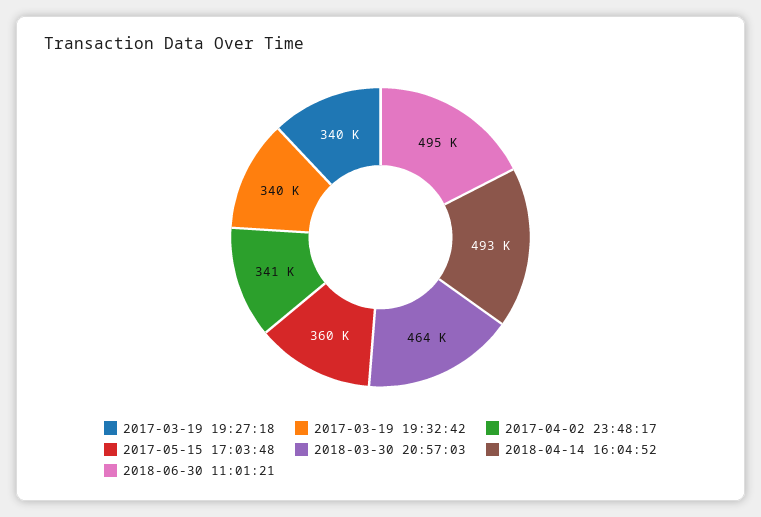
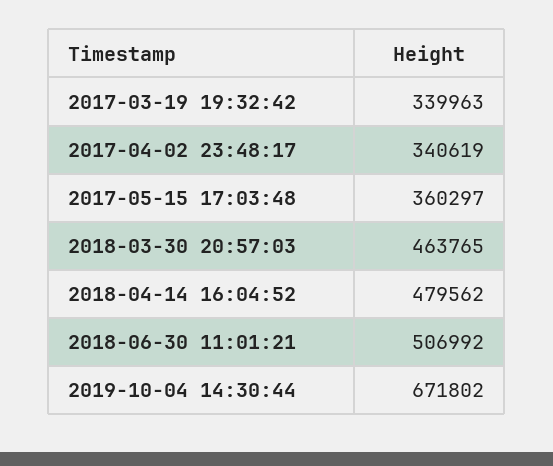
2017-03-19 19:27:18: 340000 -> none
2018-04-14 16:04:52: 493000 -> 479562
2018-06-30 11:01:21: 495000 -> 506992
2019-10-04 14:30:44: none -> 671802

